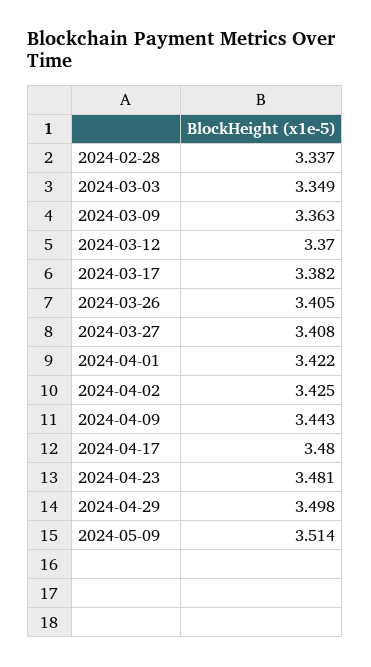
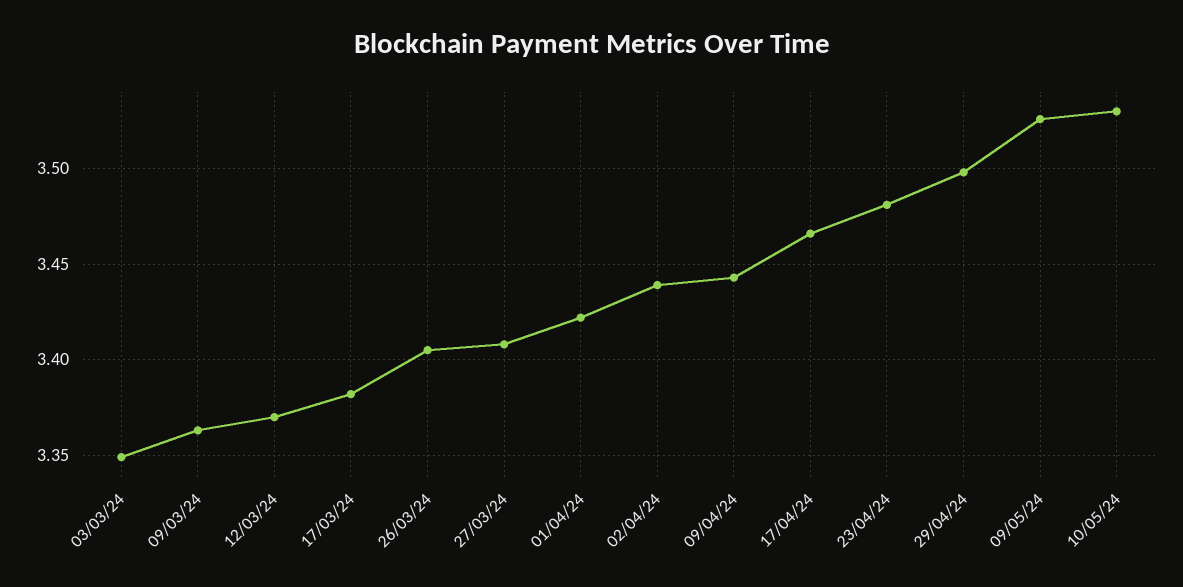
2024-02-28: 3.337 -> none
2024-04-02: 3.425 -> 3.44
2024-04-17: 3.48 -> 3.465
2024-05-09: 3.514 -> 3.525
10/05/24: none -> 3.53

